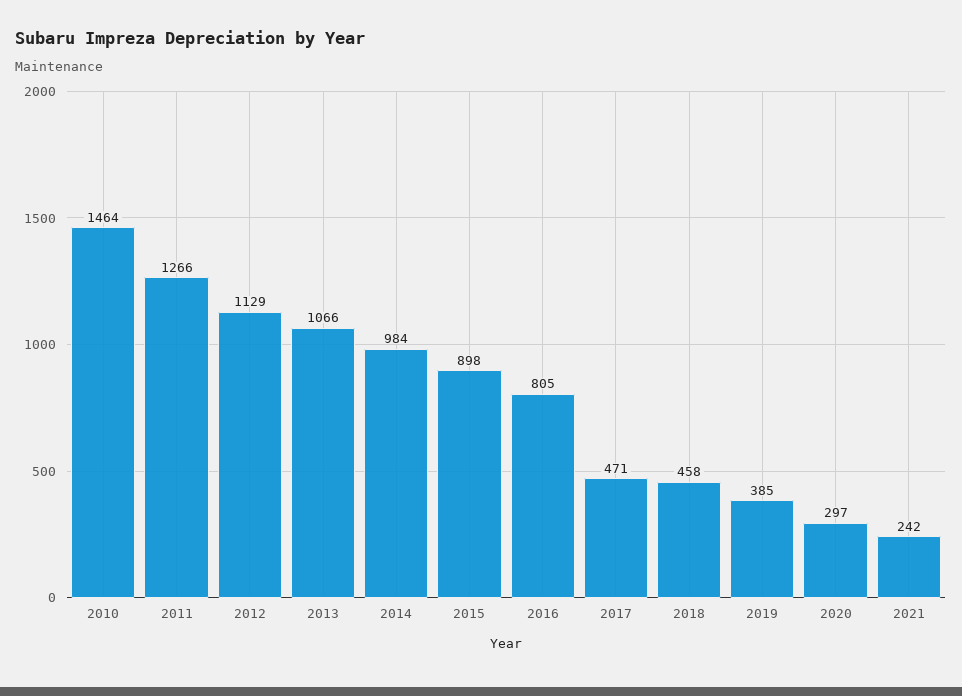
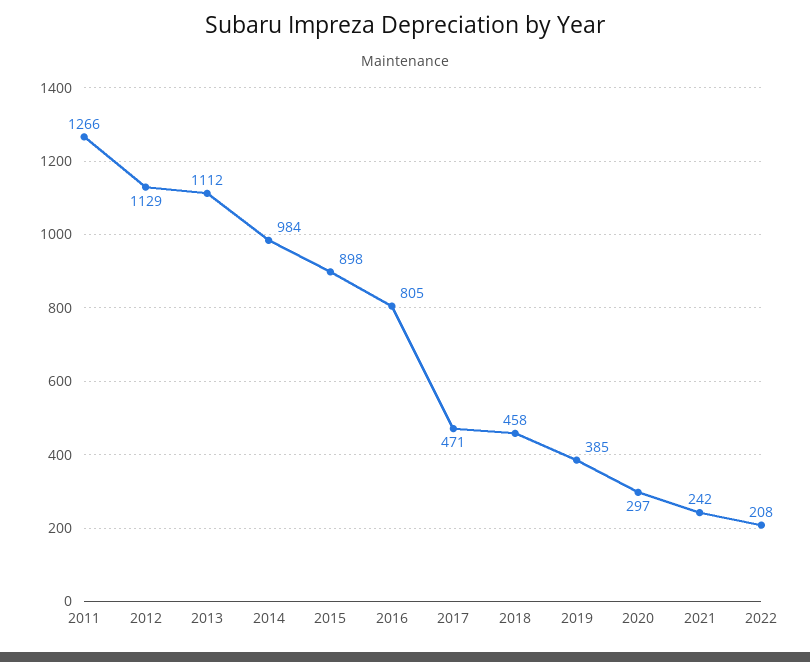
2010: 1464 -> none
2013: 1066 -> 1112
2022: none -> 208

